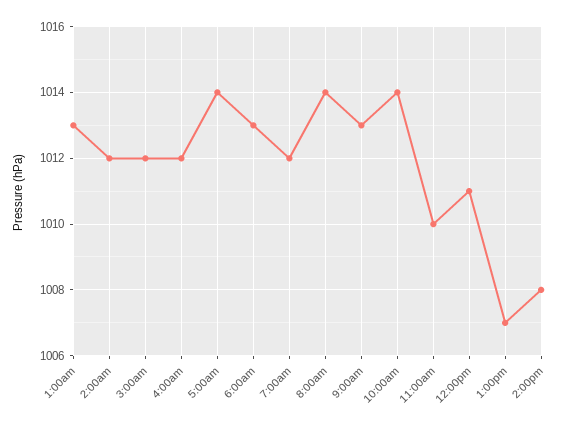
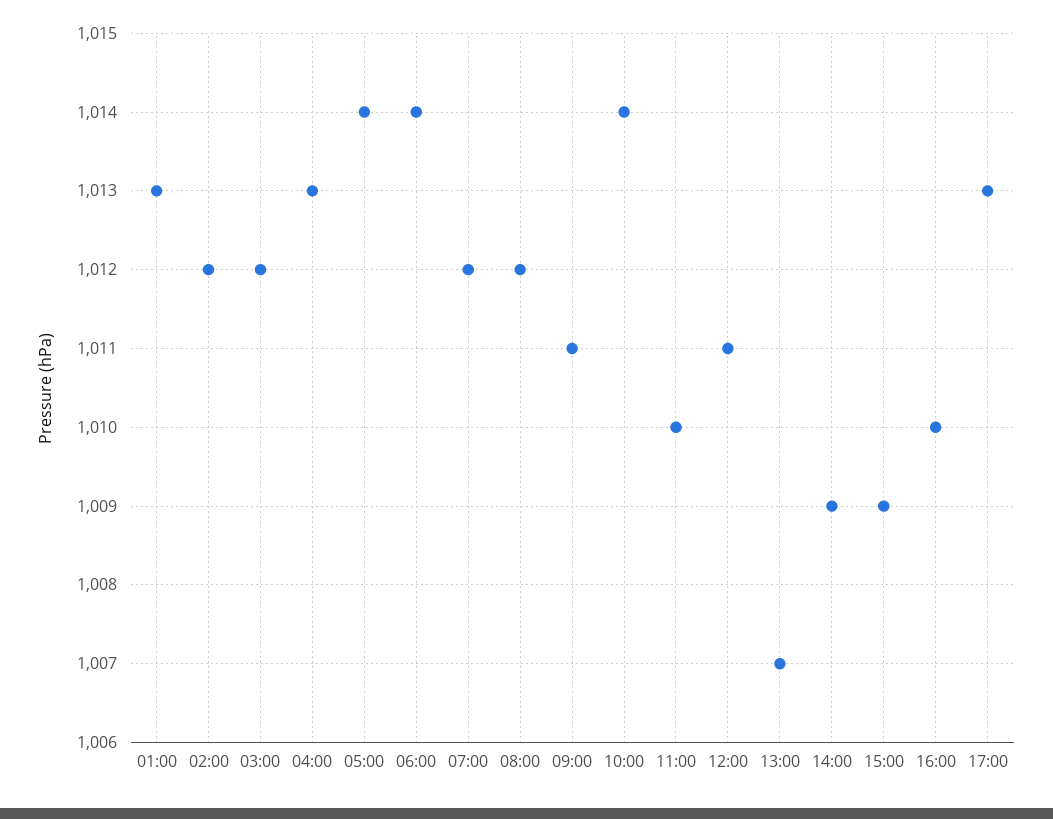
4:00am: 1012 -> 1013
6:00am: 1013 -> 1014
8:00am: 1014 -> 1012
9:00am: 1013 -> 1011
2:00pm: 1008 -> 1009
15:00: none -> 1009
16:00: none -> 1010
17:00: none -> 1013

